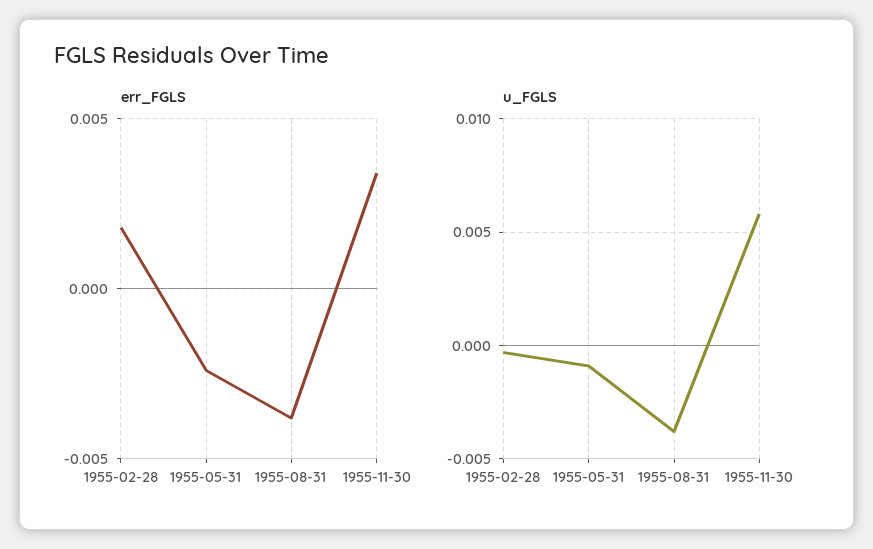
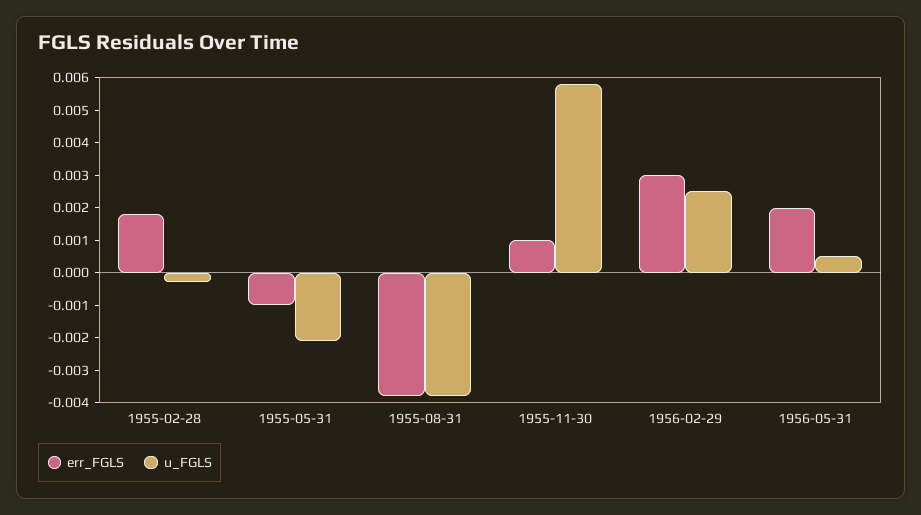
err_FGLS, 1955-05-31: -0.0025 -> -0.001
err_FGLS, 1955-11-30: 0.0035 -> 0.001
u_FGLS, 1955-05-31: -0.001 -> -0.002
err_FGLS, 1956-02-29: none -> 0.003
u_FGLS, 1956-02-29: none -> 0.0025
err_FGLS, 1956-05-31: none -> 0.002
u_FGLS, 1956-05-31: none -> 0.0005

